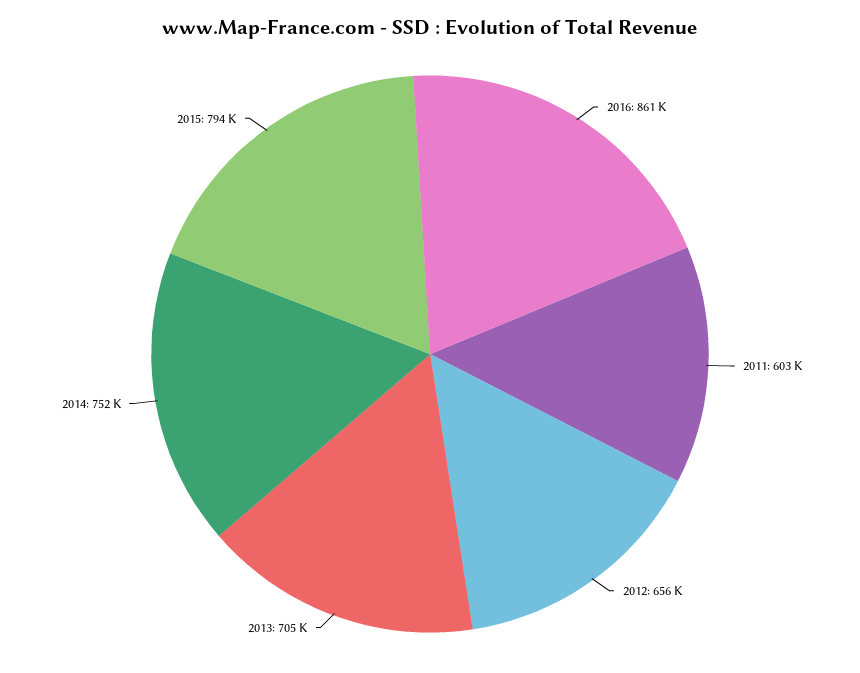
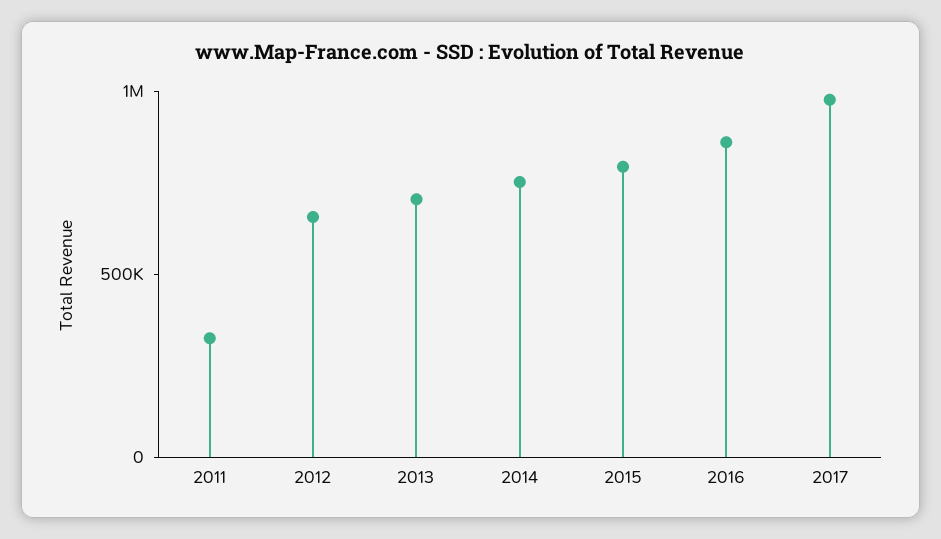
2011: 603000 -> 300000
2017: none -> 1000000

